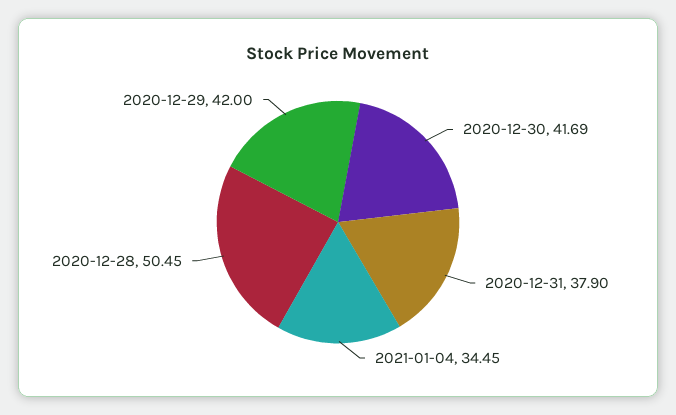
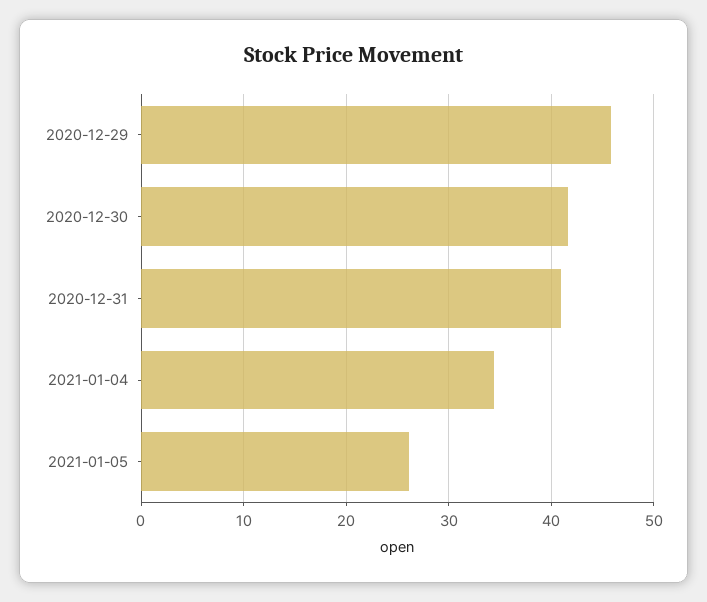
2020-12-31: 37.9 -> 41
2020-12-28: 50.45 -> none
2020-12-29: 42 -> 46
2021-01-05: none -> 26

